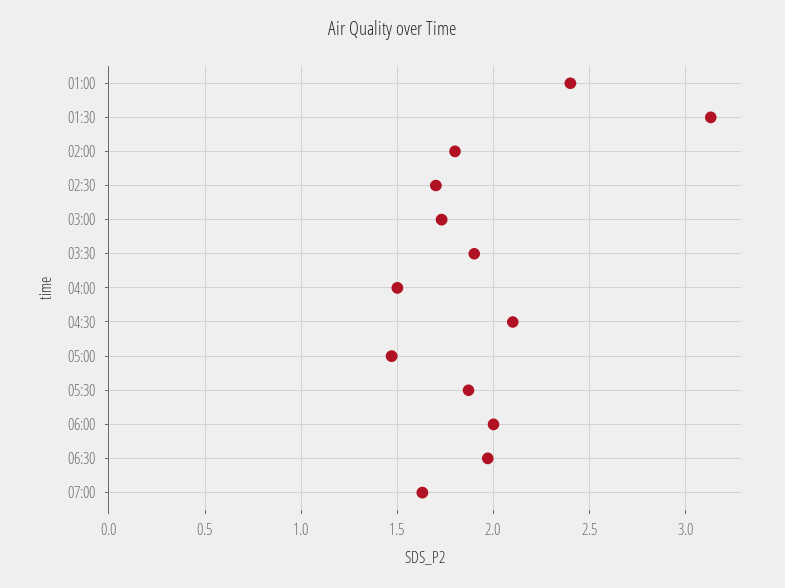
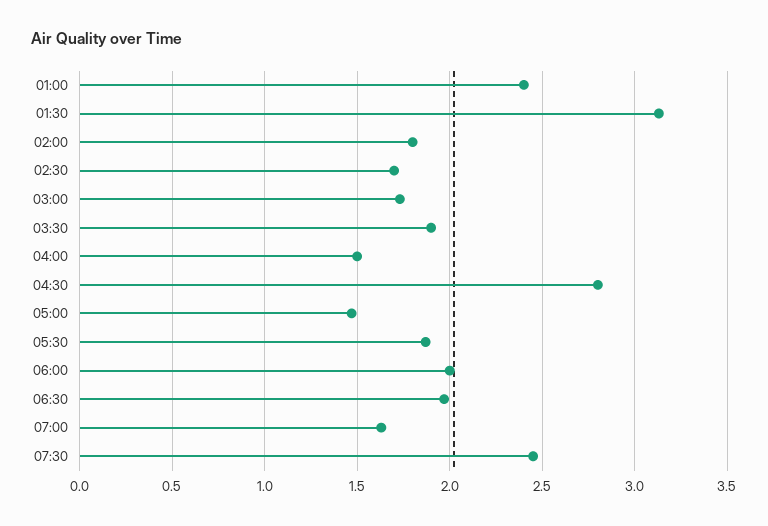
04:30: 2.1 -> 2.8
07:30: none -> 2.45

